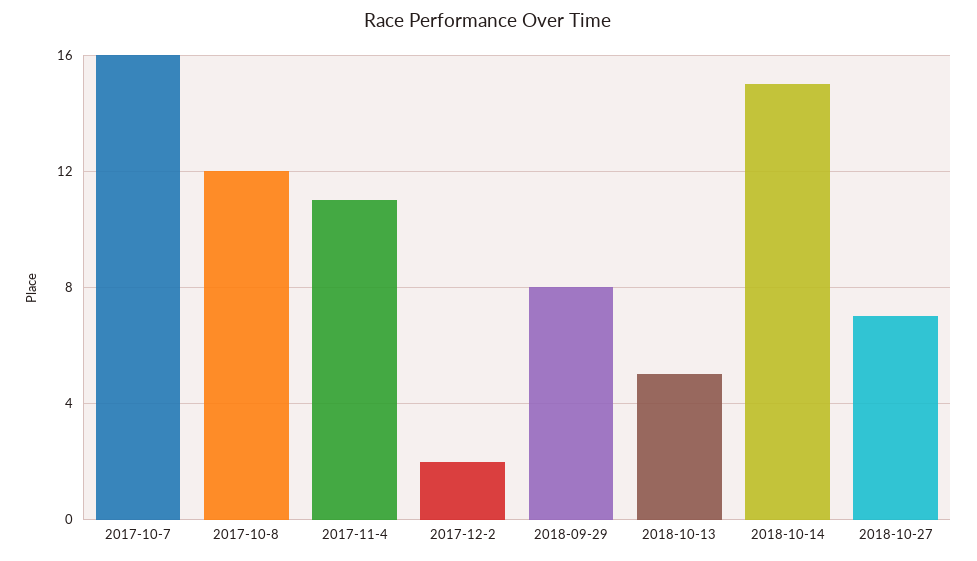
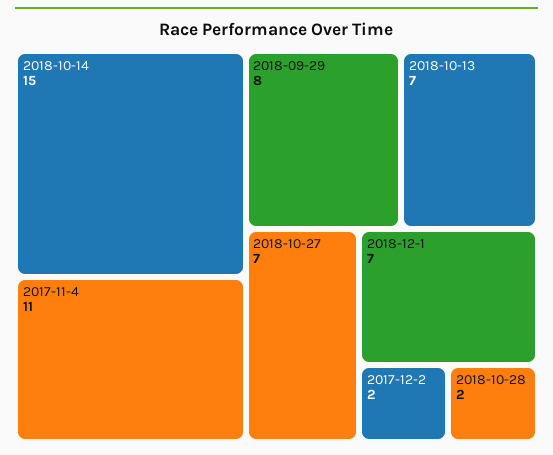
2017-10-7: 16 -> none
2017-10-8: 12 -> none
2018-10-13: 5 -> 7
2018-12-1: none -> 7
2018-10-28: none -> 2

